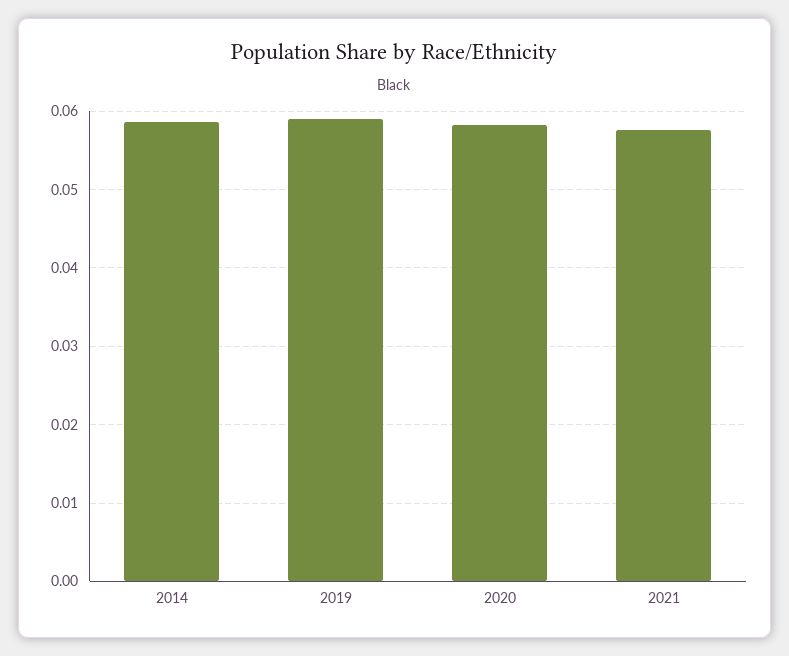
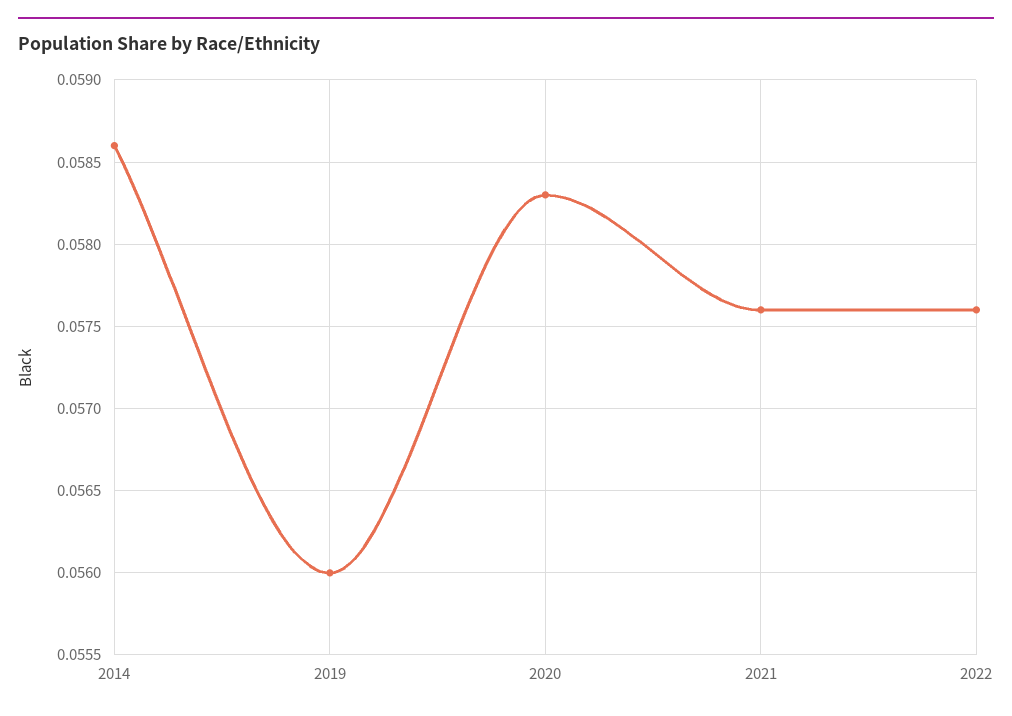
2019: 0.059 -> 0.056
2022: none -> 0.0576

